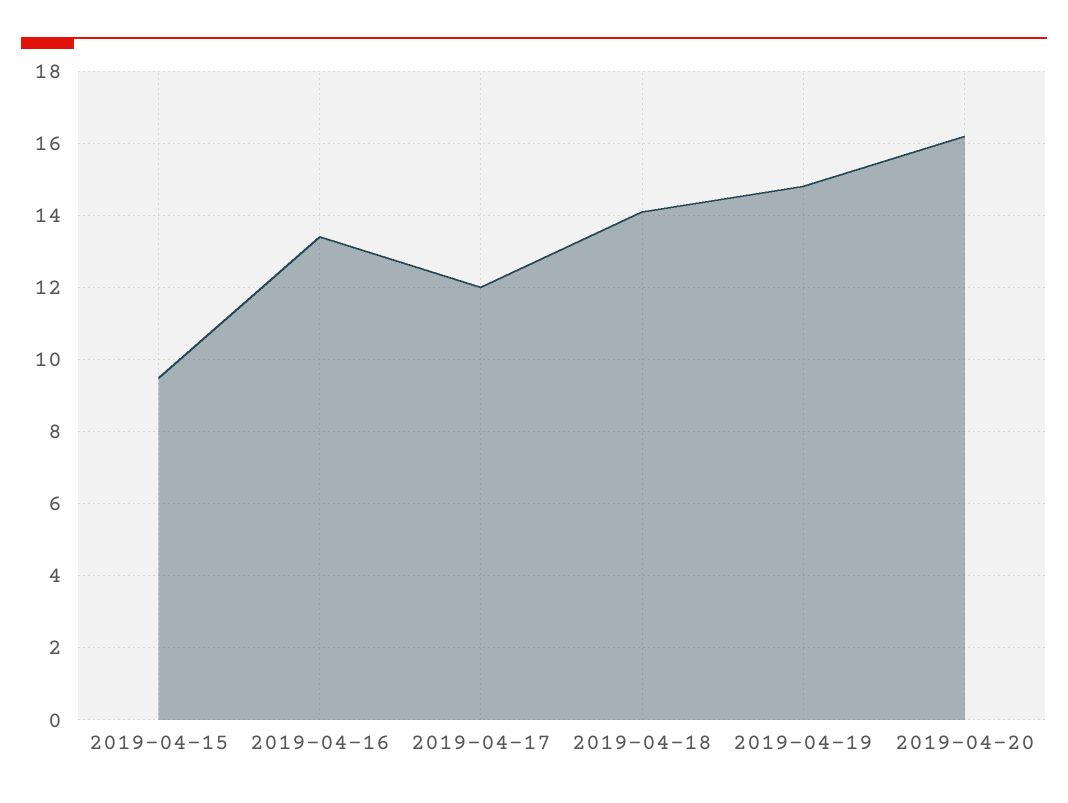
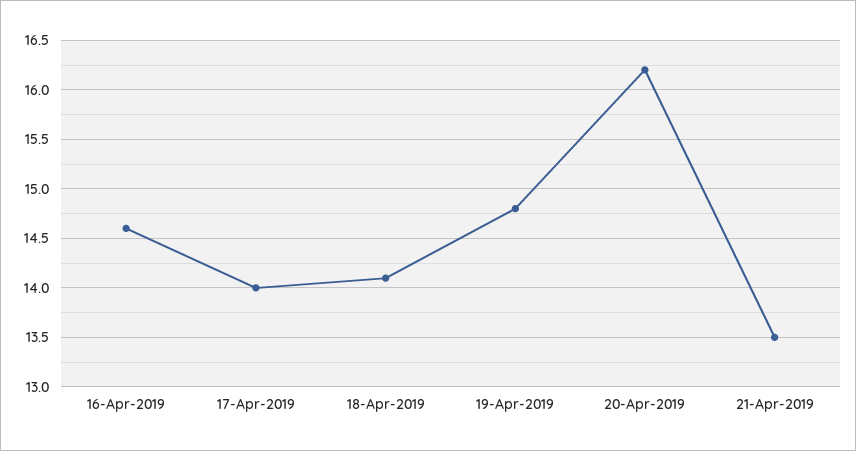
2019-04-15: 9.5 -> none
2019-04-16: 13.5 -> 14.6
2019-04-17: 12 -> 14
21-Apr-2019: none -> 13.5

